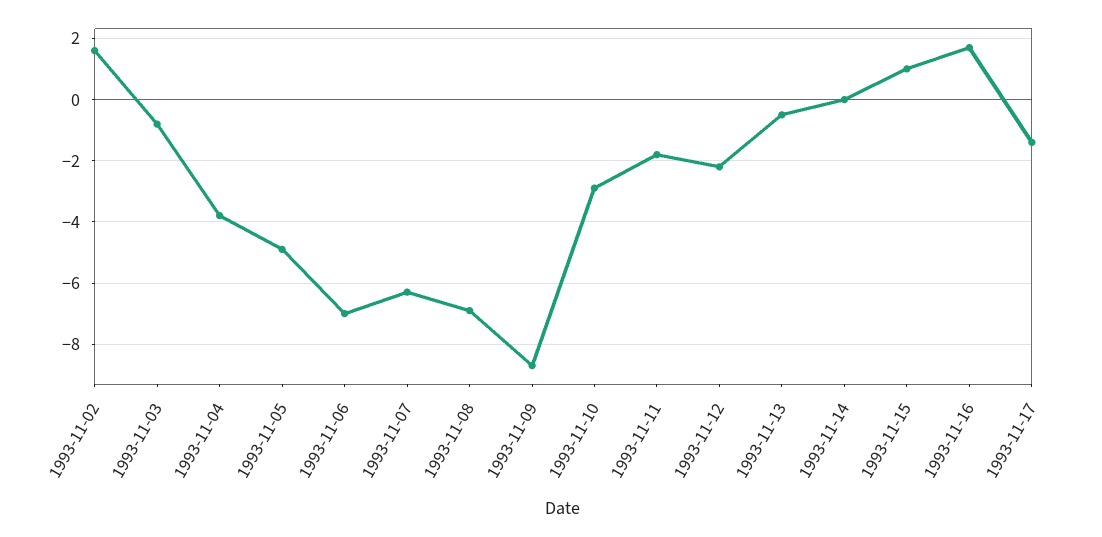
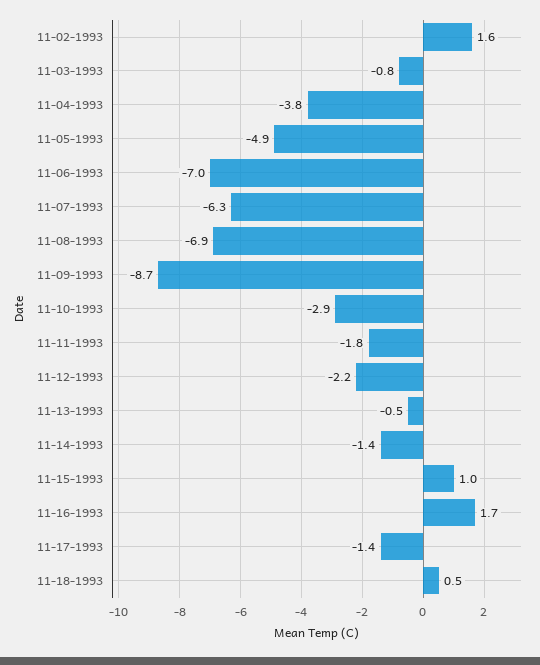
1993-11-14: 0 -> -1.4
11-18-1993: none -> 0.5

